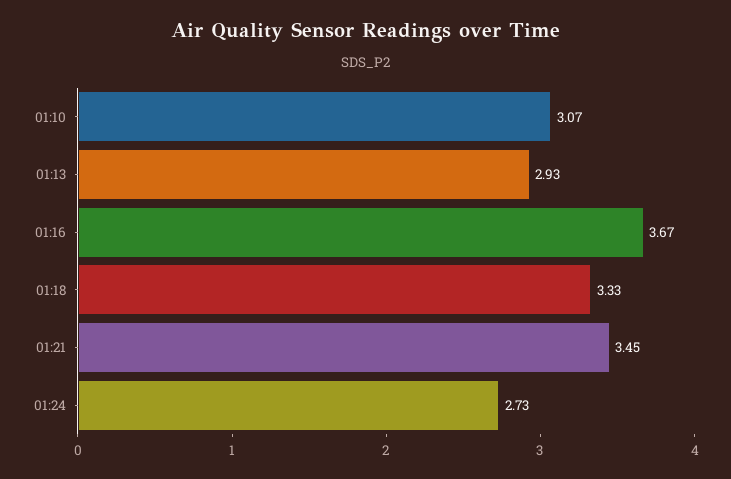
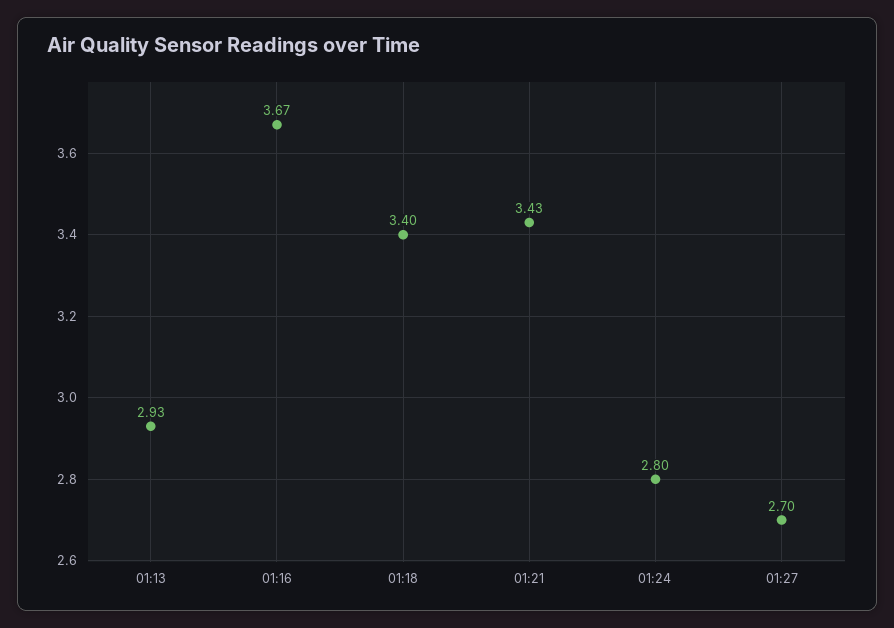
01:10: 3.07 -> none
01:18: 3.33 -> 3.4
01:21: 3.45 -> 3.43
01:24: 2.73 -> 2.8
01:27: none -> 2.7

